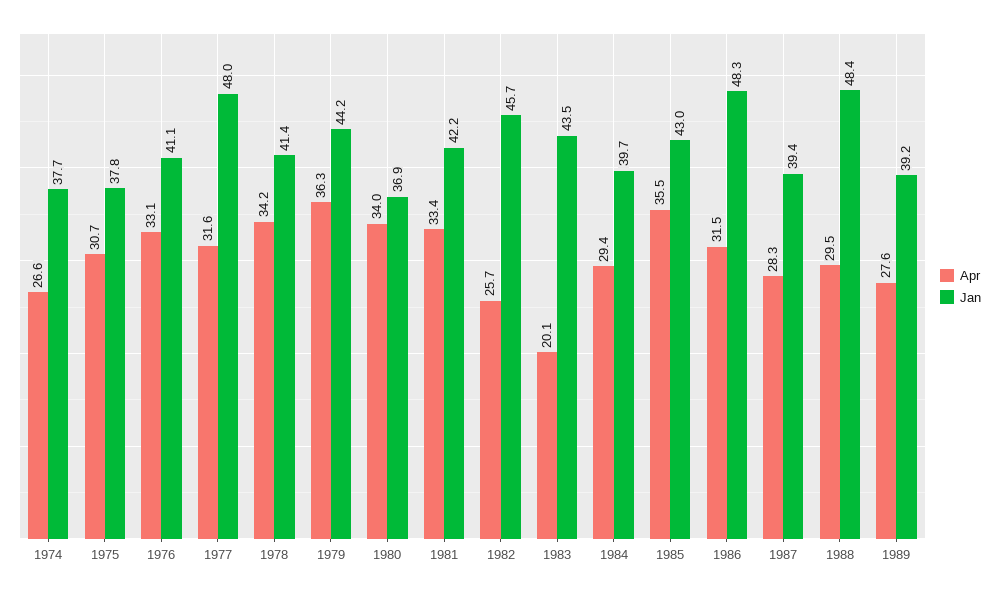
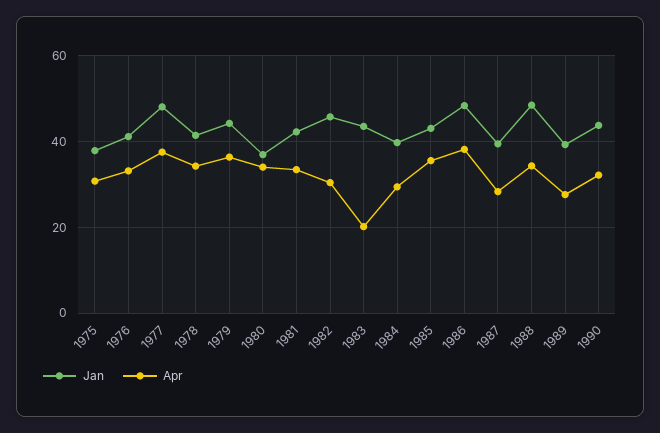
Apr, 1974: 26.6 -> none
Jan, 1974: 37.7 -> none
Apr, 1977: 31.6 -> 38
Apr, 1982: 25.7 -> 30
Apr, 1986: 31.5 -> 38
Apr, 1988: 29.5 -> 34
Jan, 1990: none -> 44
Apr, 1990: none -> 32

